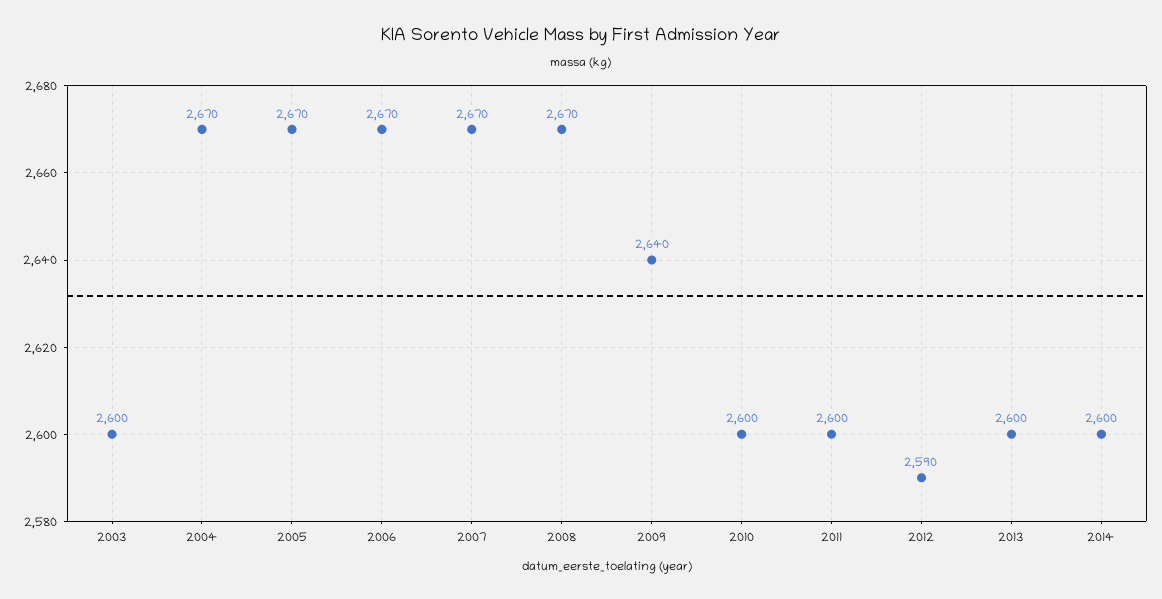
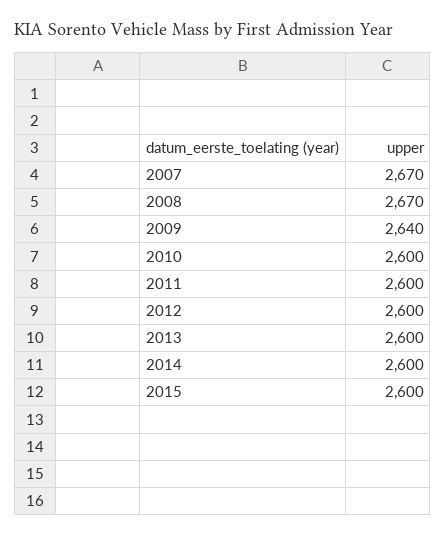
2003: 2600 -> none
2004: 2670 -> none
2005: 2670 -> none
2006: 2670 -> none
2012: 2590 -> 2600
2015: none -> 2600

